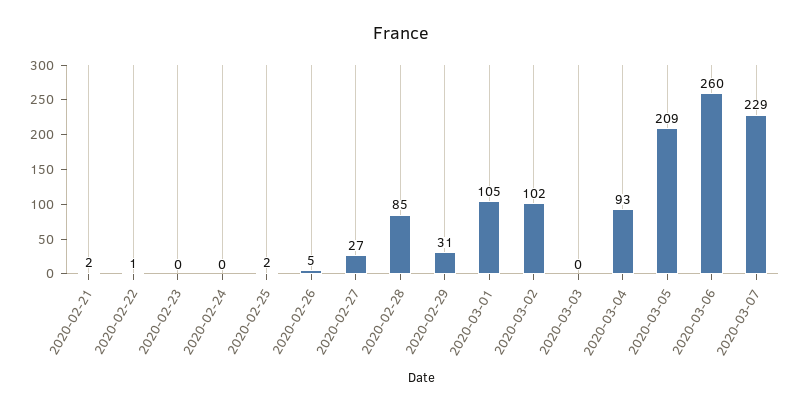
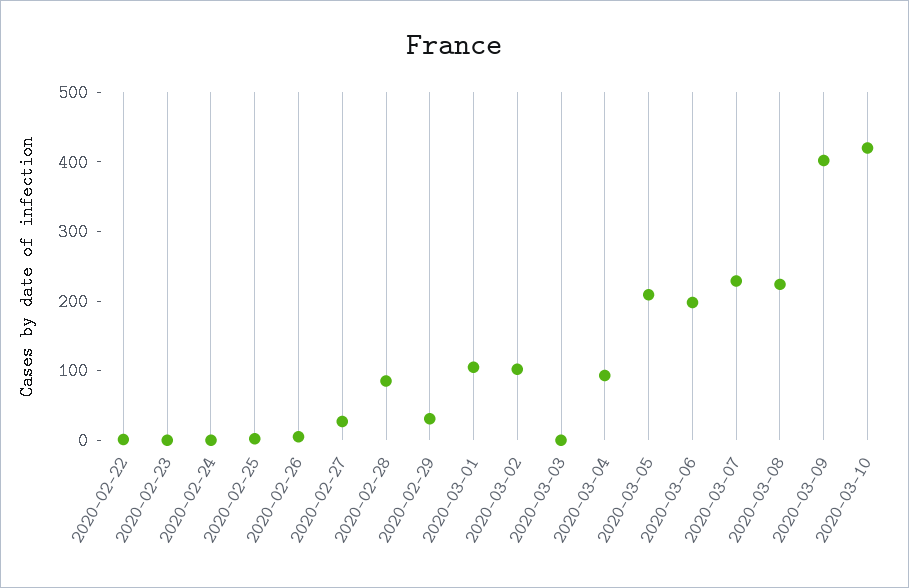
2020-02-21: 2 -> none
2020-03-06: 260 -> 200
2020-03-08: none -> 220
2020-03-09: none -> 400
2020-03-10: none -> 420

